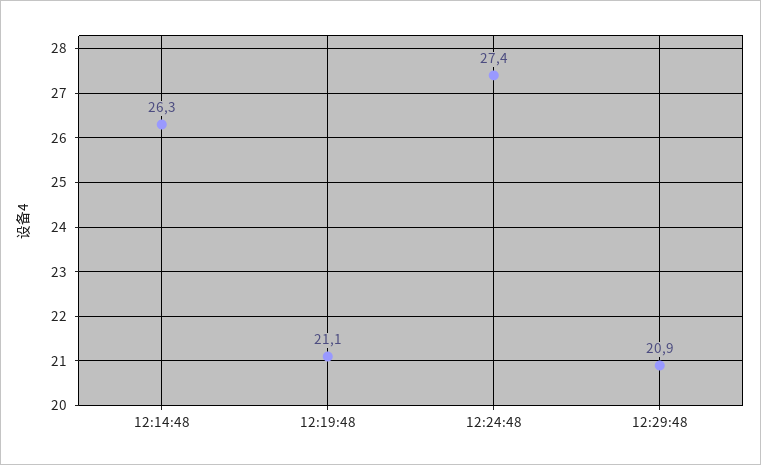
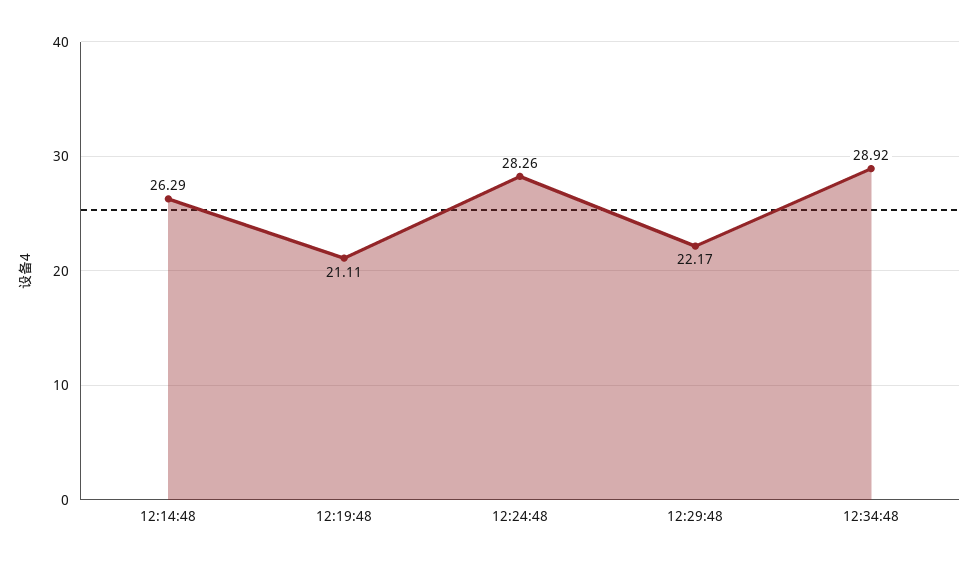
12:24:48: 27.4 -> 28.26
12:29:48: 20.9 -> 22.17
12:34:48: none -> 28.92

